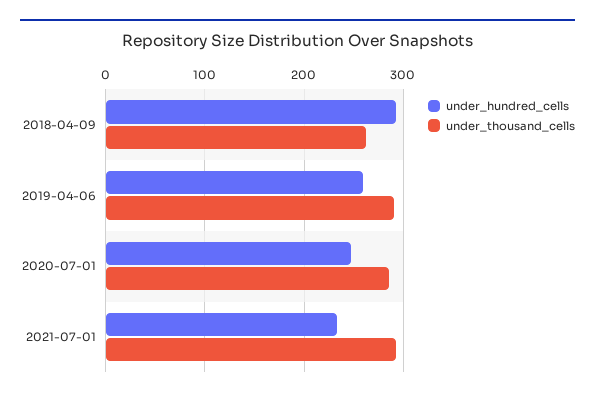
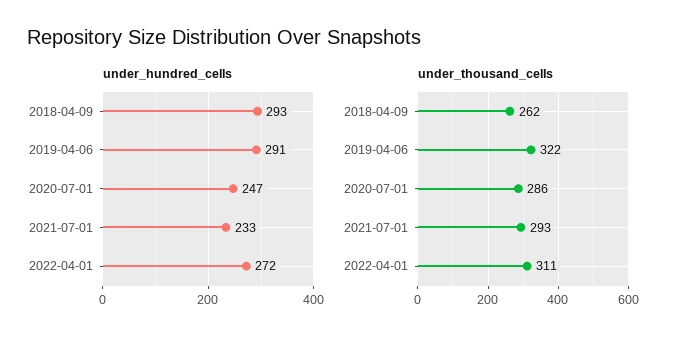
under_hundred_cells, 2019-04-06: 260 -> 291
under_thousand_cells, 2019-04-06: 290 -> 322
under_hundred_cells, 2022-04-01: none -> 272
under_thousand_cells, 2022-04-01: none -> 311

